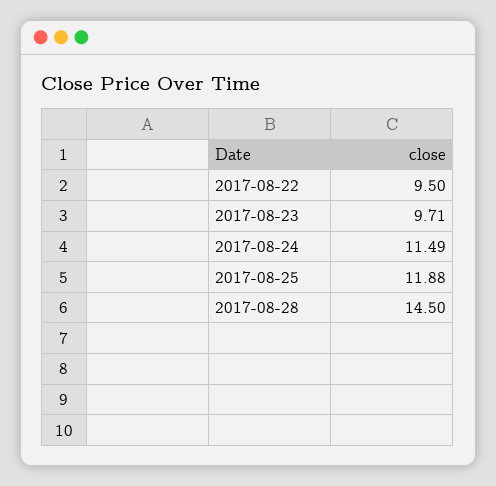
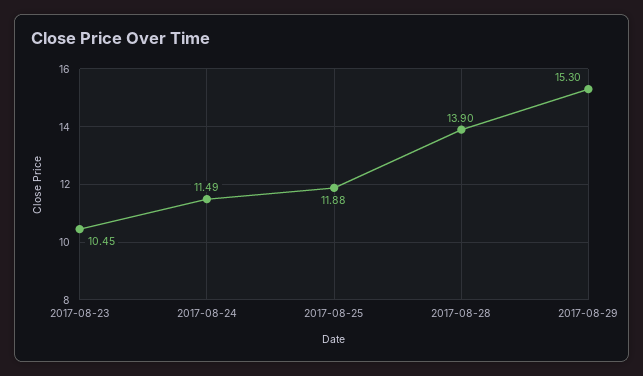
2017-08-22: 9.5 -> none
2017-08-23: 9.71 -> 10.45
2017-08-28: 14.5 -> 13.9
2017-08-29: none -> 15.3

